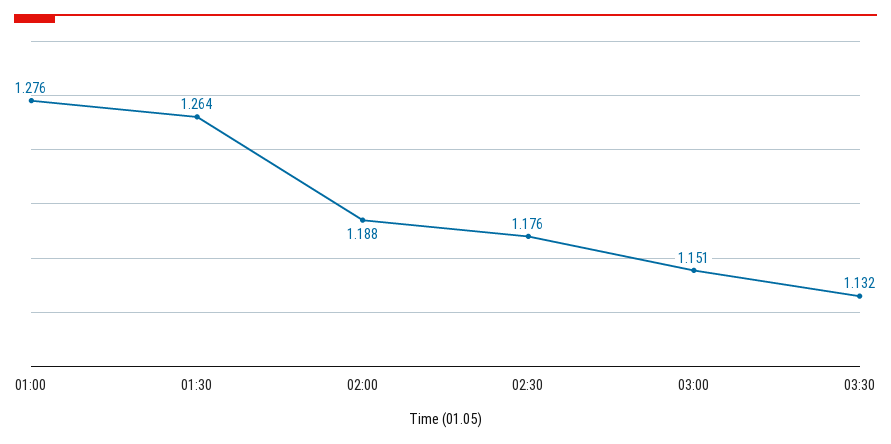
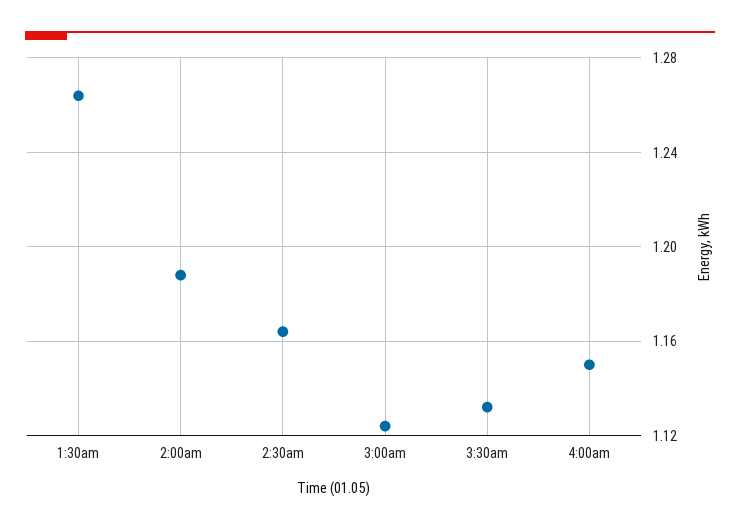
01:00: 1.276 -> none
02:30: 1.176 -> 1.165
03:00: 1.151 -> 1.125
4:00am: none -> 1.15

